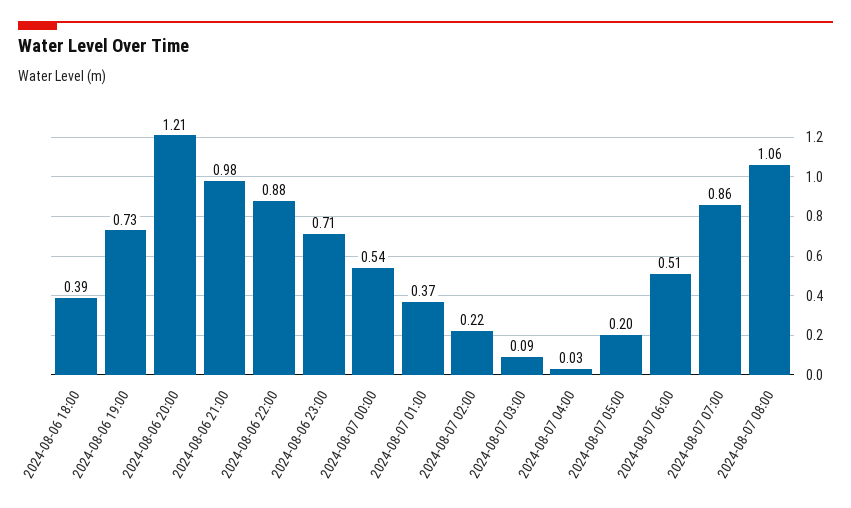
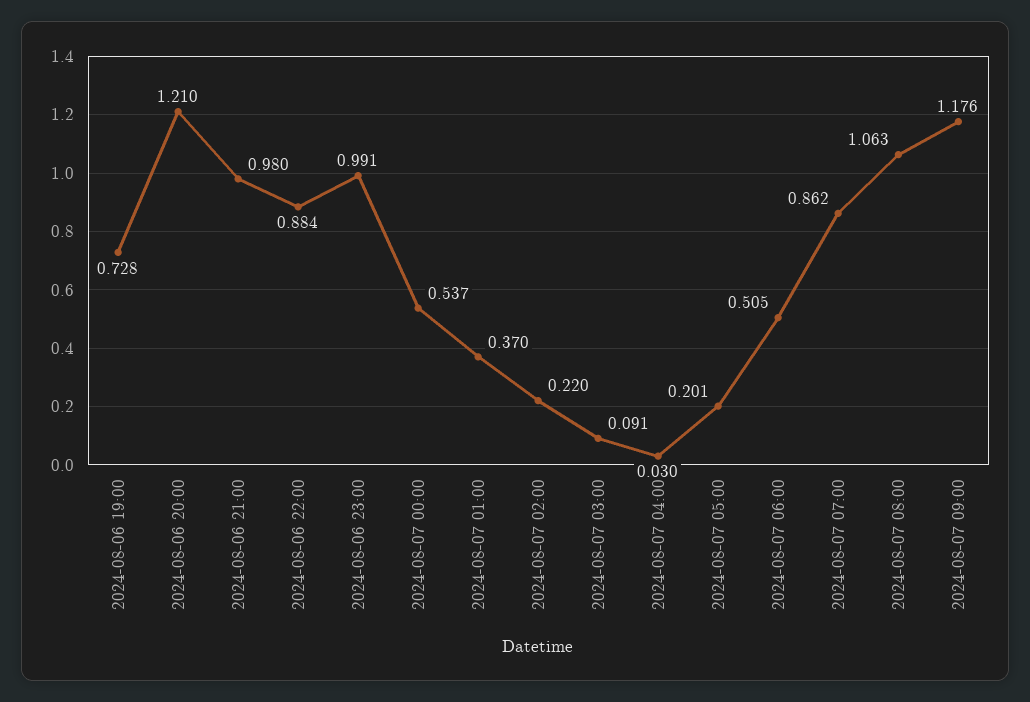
2024-08-06 18:00: 0.39 -> none
2024-08-06 23:00: 0.71 -> 0.991
2024-08-07 09:00: none -> 1.176

